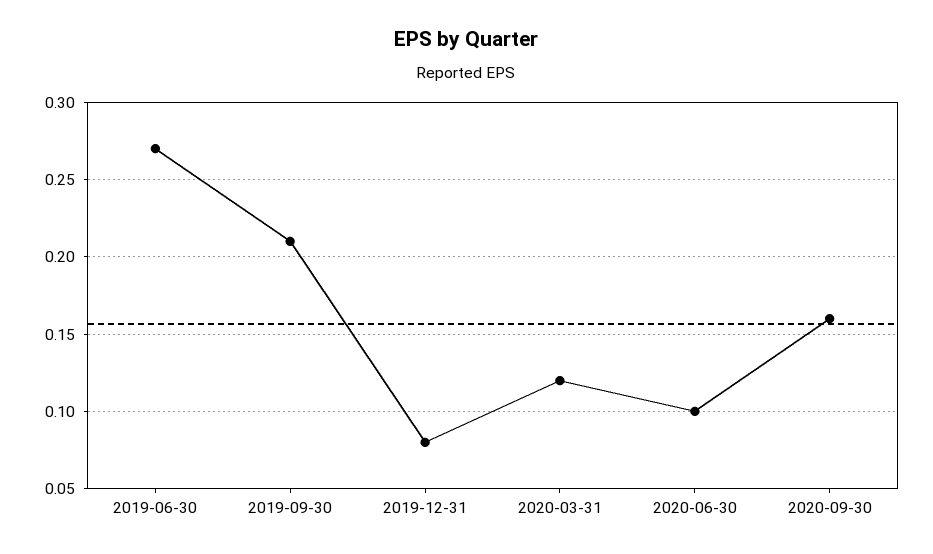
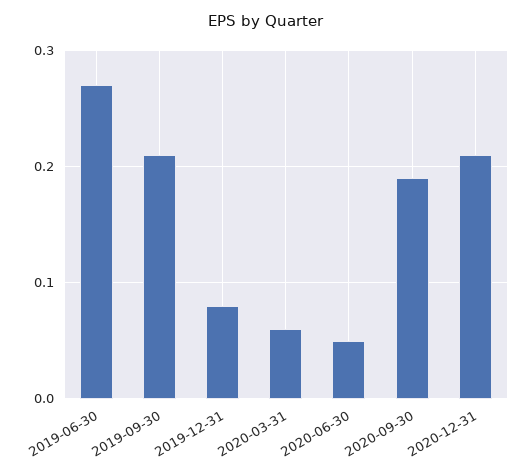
2020-03-31: 0.12 -> 0.06
2020-06-30: 0.1 -> 0.05
2020-09-30: 0.16 -> 0.19
2020-12-31: none -> 0.21

